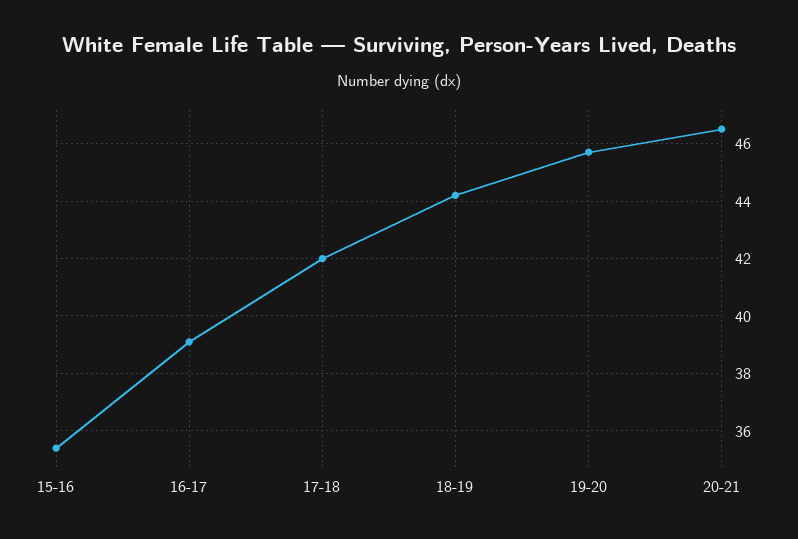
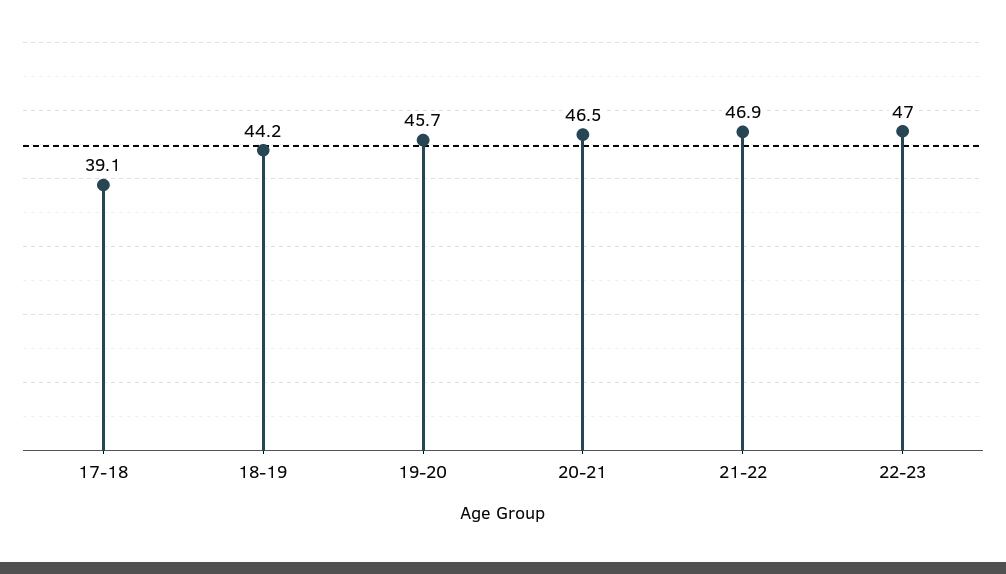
15-16: 35.5 -> none
16-17: 39 -> none
17-18: 42 -> 39.1
21-22: none -> 46.9
22-23: none -> 47

